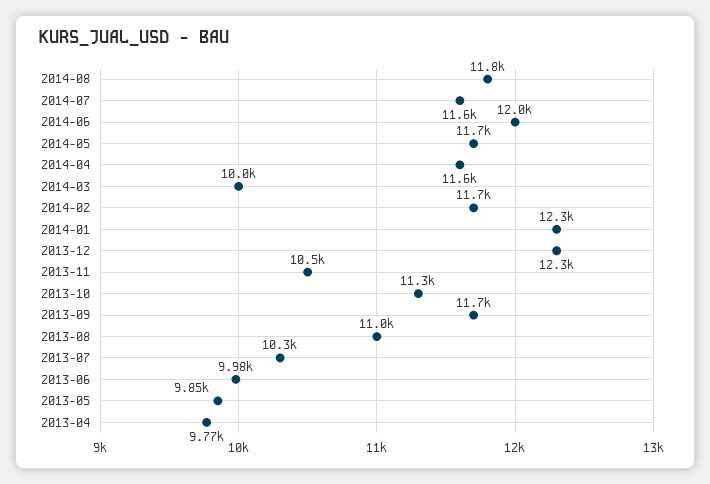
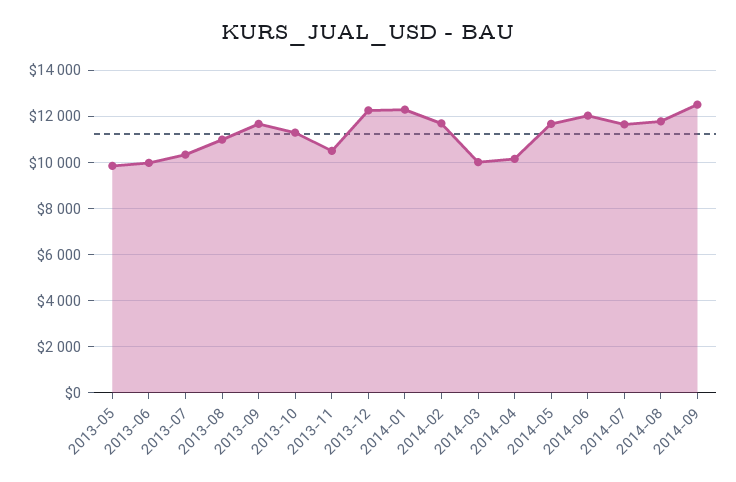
2014-04: 11600 -> 10000
2013-04: 9770 -> none
2014-09: none -> 12500

